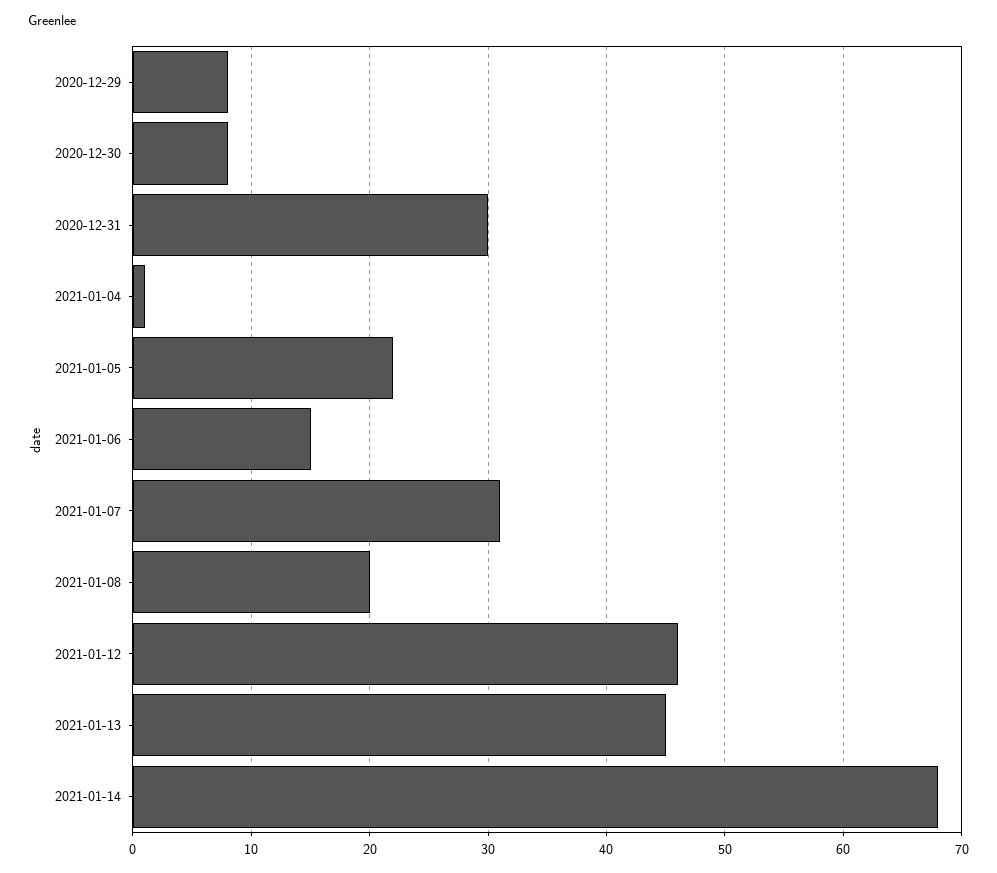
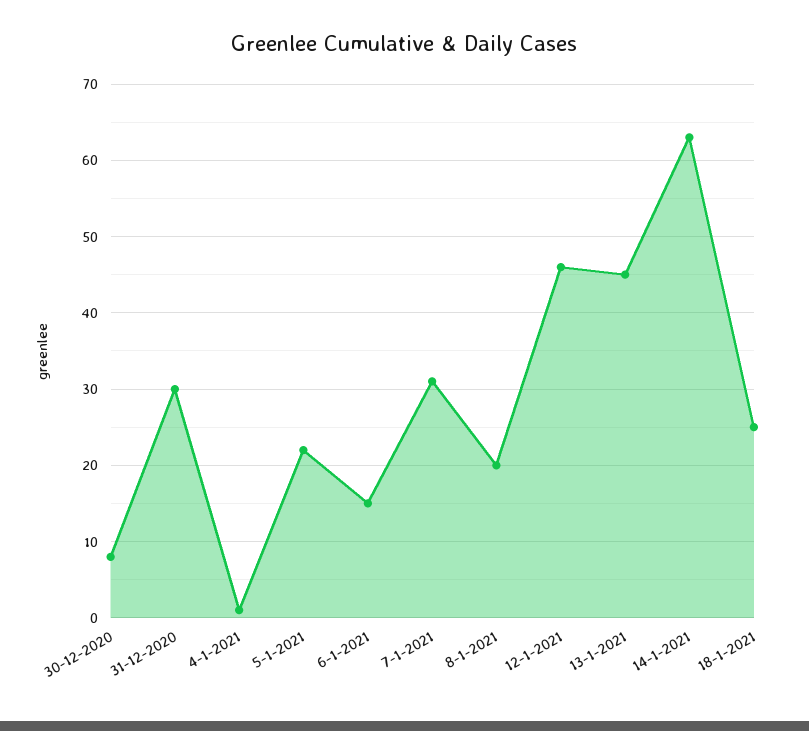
2020-12-29: 8 -> none
2021-01-14: 68 -> 63
18-1-2021: none -> 25

